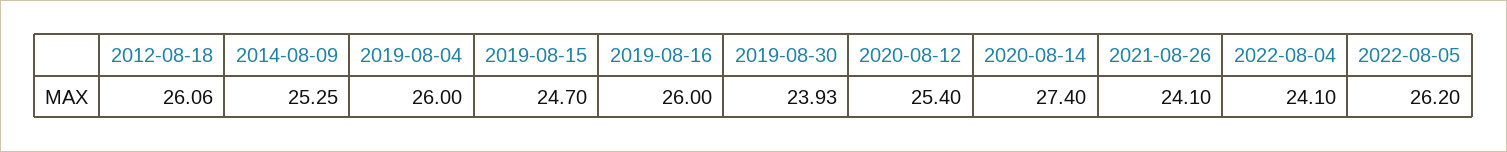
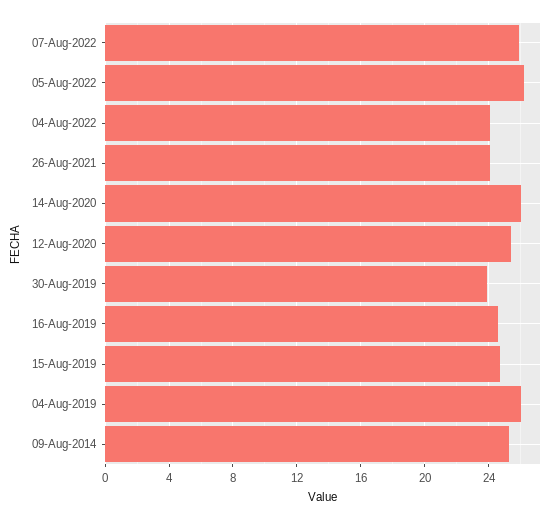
2012-08-18: 26.06 -> none
2019-08-16: 26 -> 24.5
2020-08-14: 27.4 -> 26
07-Aug-2022: none -> 26

